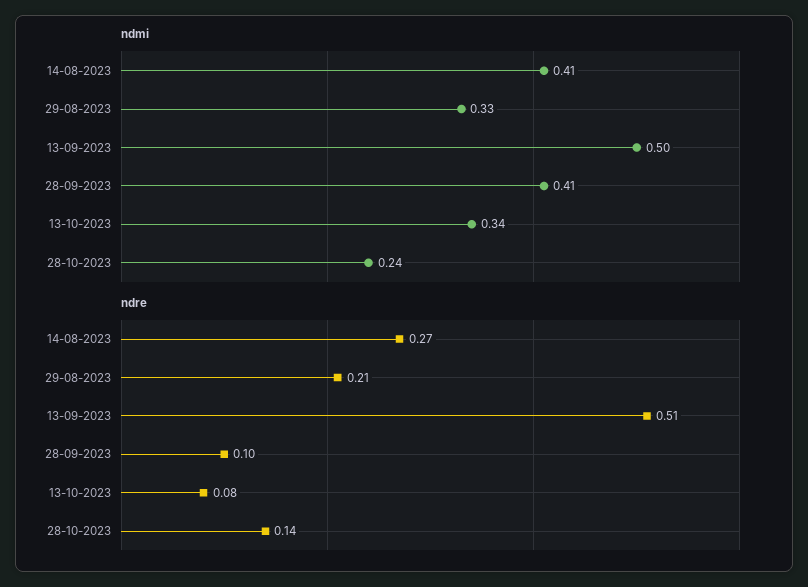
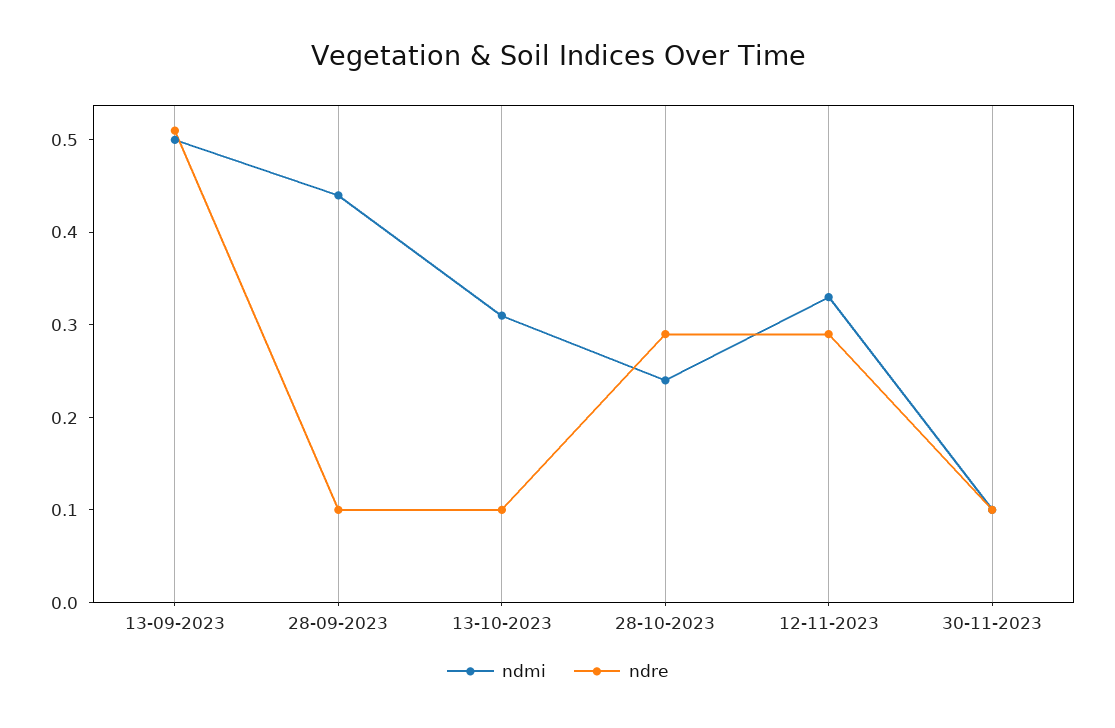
ndmi, 14-08-2023: 0.41 -> none
ndmi, 29-08-2023: 0.33 -> none
ndmi, 28-09-2023: 0.41 -> 0.44
ndmi, 13-10-2023: 0.34 -> 0.31
ndre, 14-08-2023: 0.27 -> none
ndre, 29-08-2023: 0.21 -> none
ndre, 13-10-2023: 0.08 -> 0.1
ndre, 28-10-2023: 0.14 -> 0.29
ndmi, 12-11-2023: none -> 0.33
ndre, 12-11-2023: none -> 0.29
ndmi, 30-11-2023: none -> 0.1
ndre, 30-11-2023: none -> 0.1

